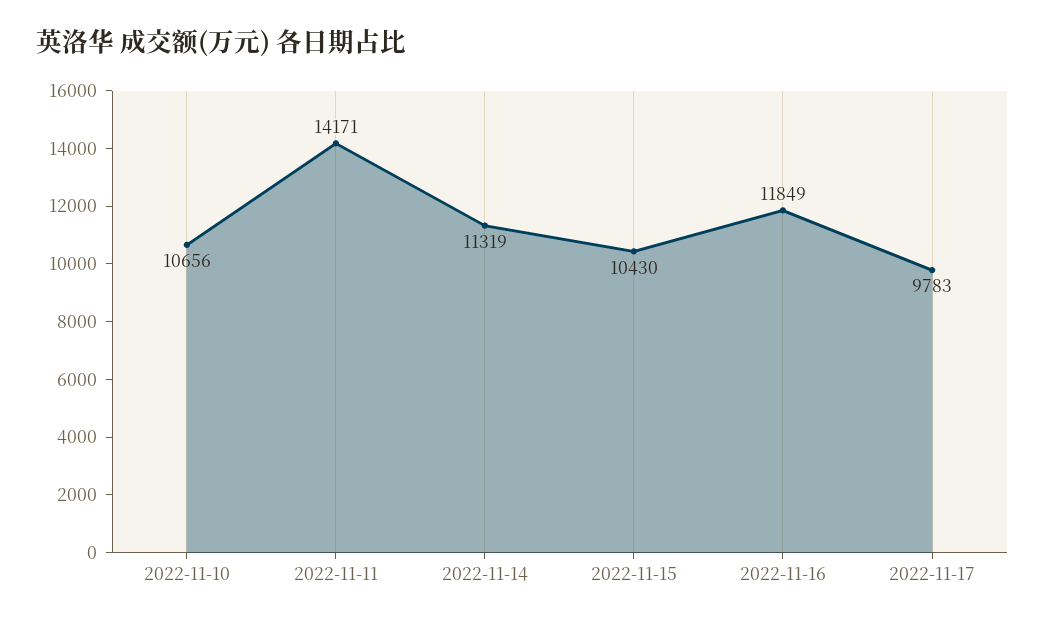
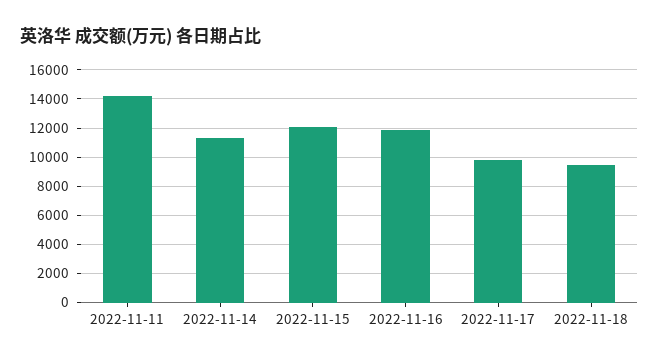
2022-11-10: 10656 -> none
2022-11-15: 10430 -> 12000
2022-11-18: none -> 9500

